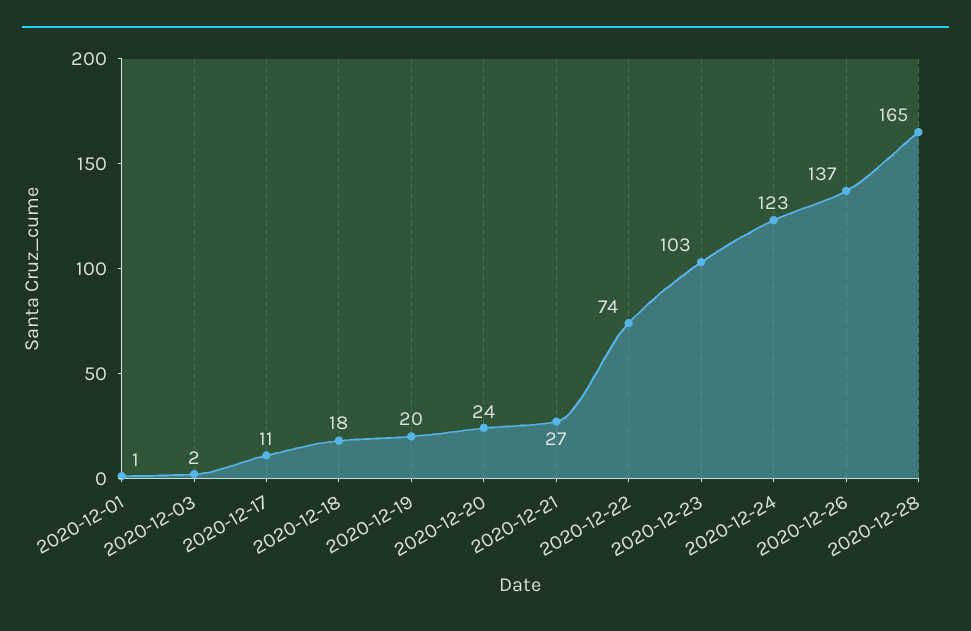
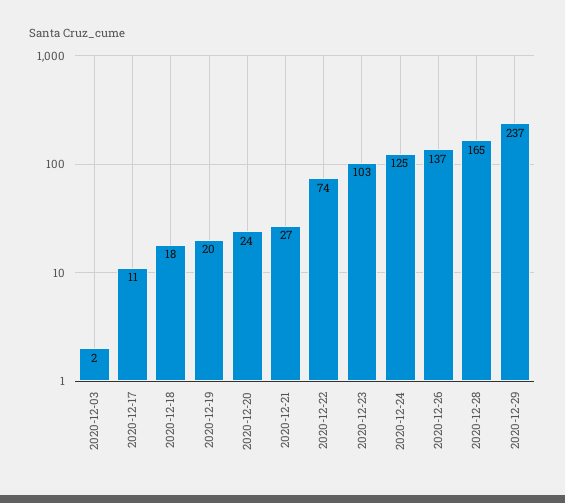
2020-12-01: 1 -> none
2020-12-24: 123 -> 125
2020-12-29: none -> 237

